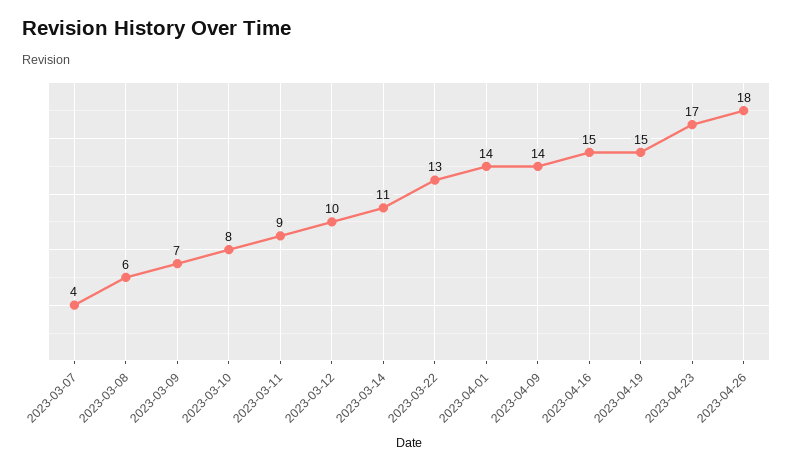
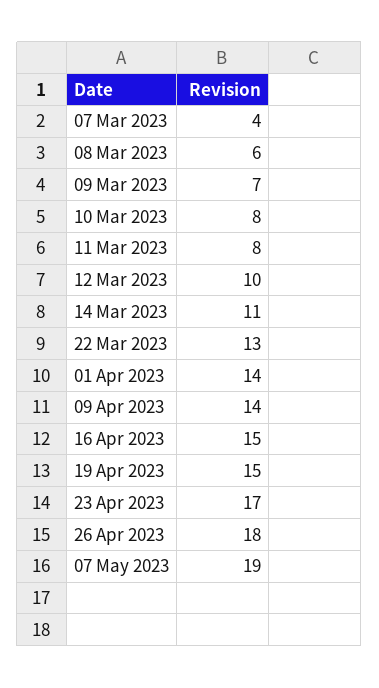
2023-03-11: 9 -> 8
07 May 2023: none -> 19

